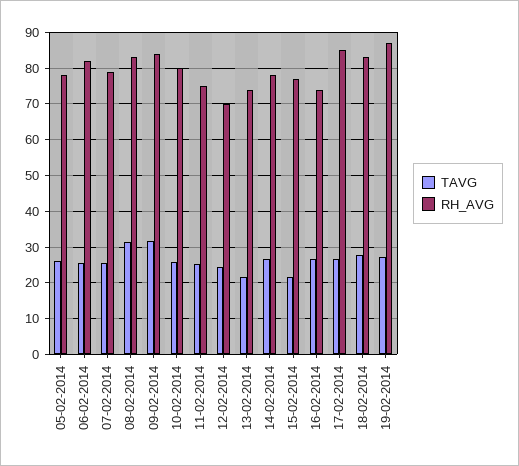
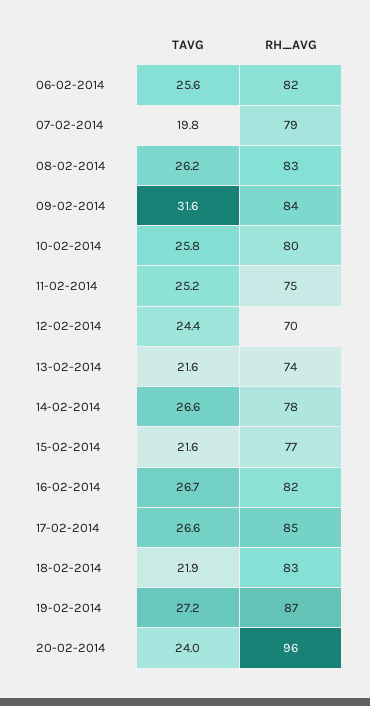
TAVG, 05-02-2014: 26 -> none
RH_AVG, 05-02-2014: 78 -> none
TAVG, 07-02-2014: 26 -> 19.8
TAVG, 08-02-2014: 32 -> 26.2
RH_AVG, 16-02-2014: 74 -> 82
TAVG, 18-02-2014: 28 -> 21.9
TAVG, 20-02-2014: none -> 24
RH_AVG, 20-02-2014: none -> 96

